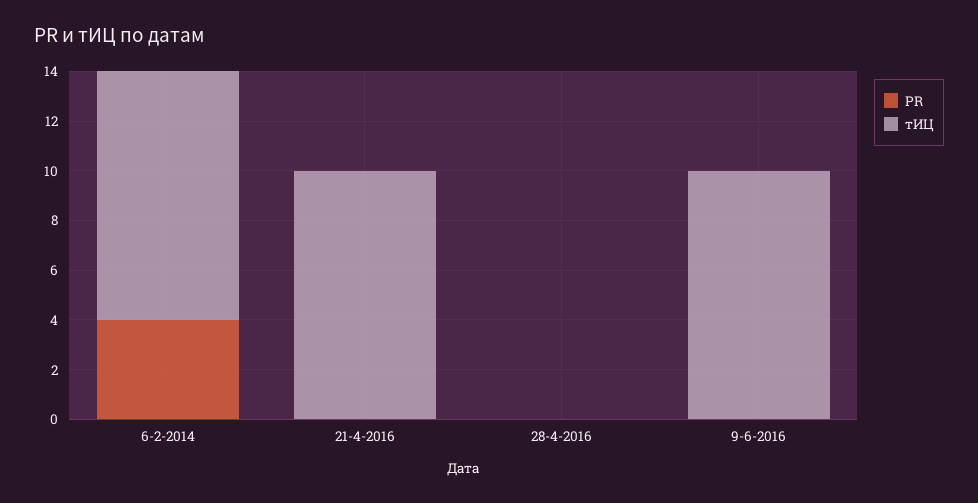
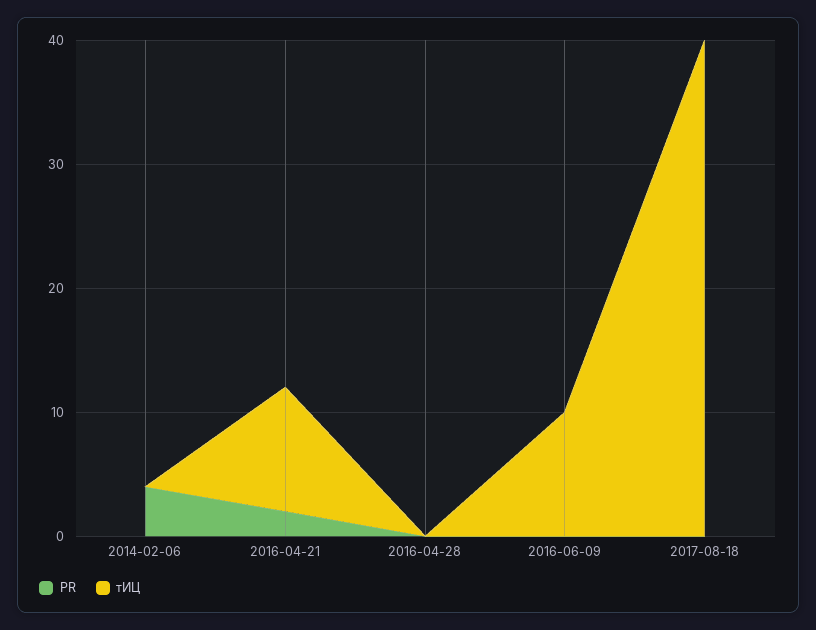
тИЦ, 6-2-2014: 10 -> 0
PR, 21-4-2016: 0 -> 2
PR, 2017-08-18: none -> 0
тИЦ, 2017-08-18: none -> 40

